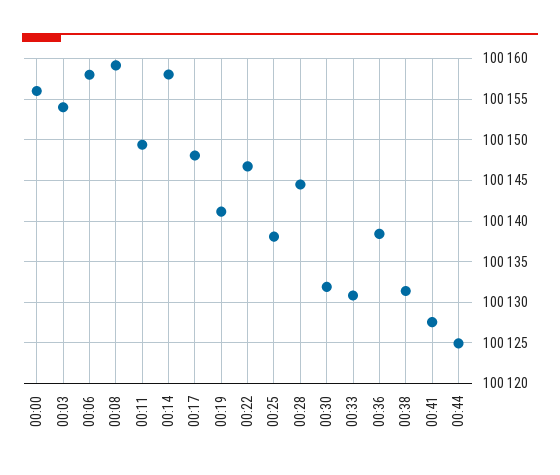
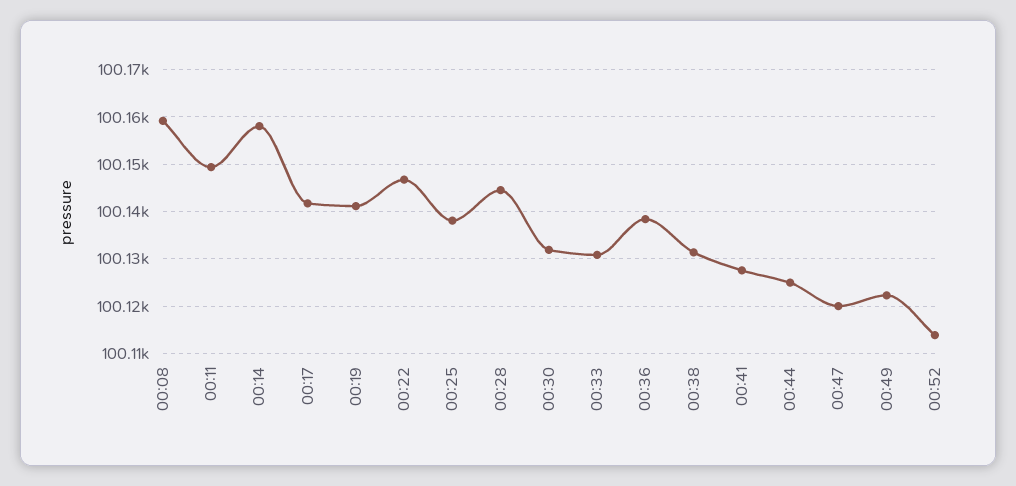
00:00: 100156 -> none
00:03: 100154 -> none
00:06: 100158 -> none
00:17: 100148 -> 100142
00:47: none -> 100120
00:49: none -> 100122
00:52: none -> 100114

